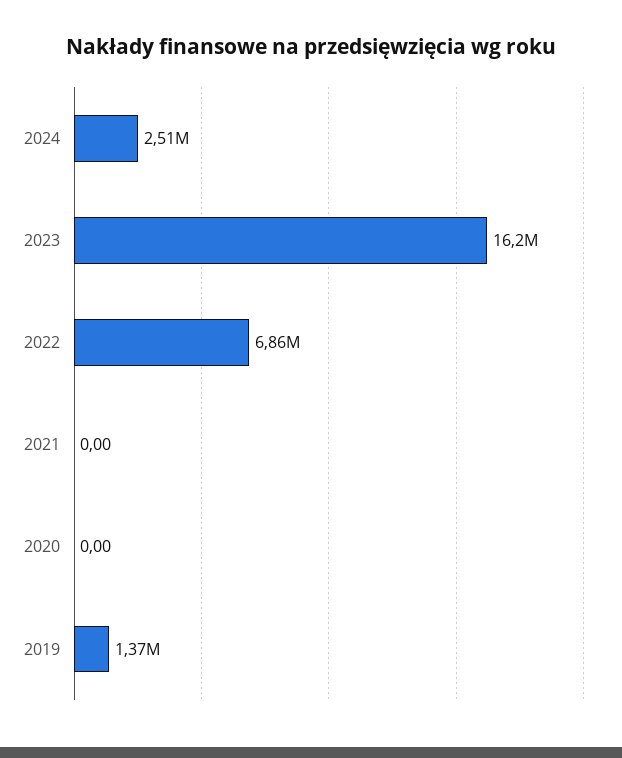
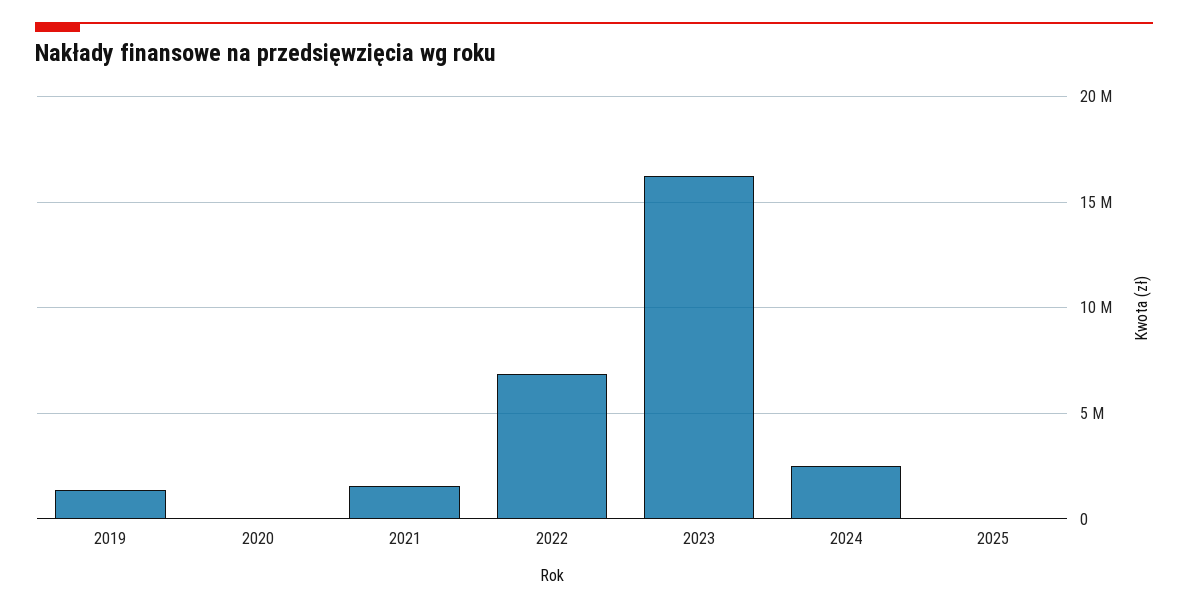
2021: 0 -> 1500000
2025: none -> 0

